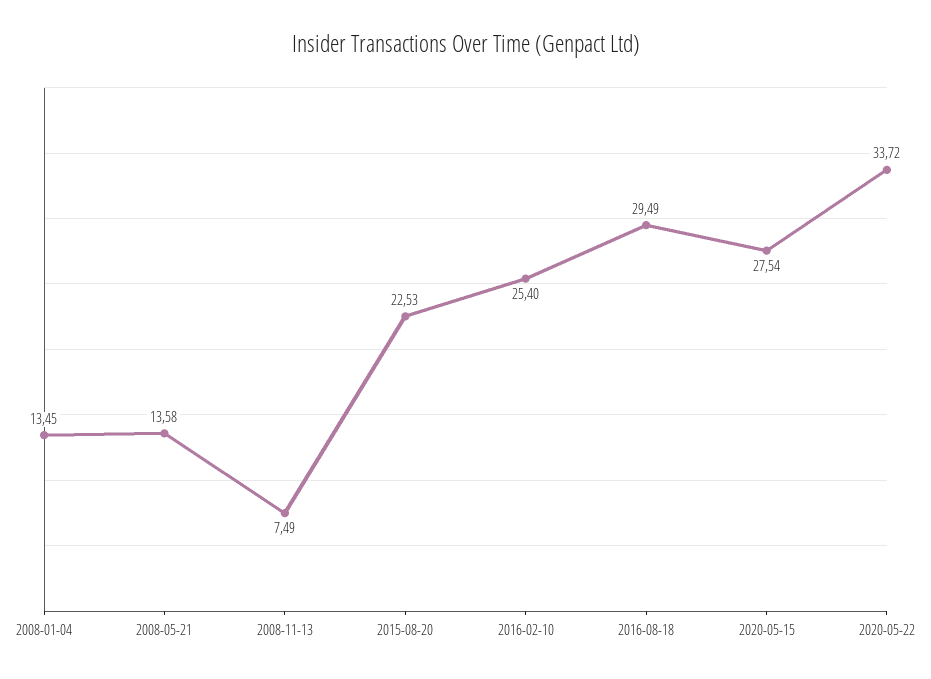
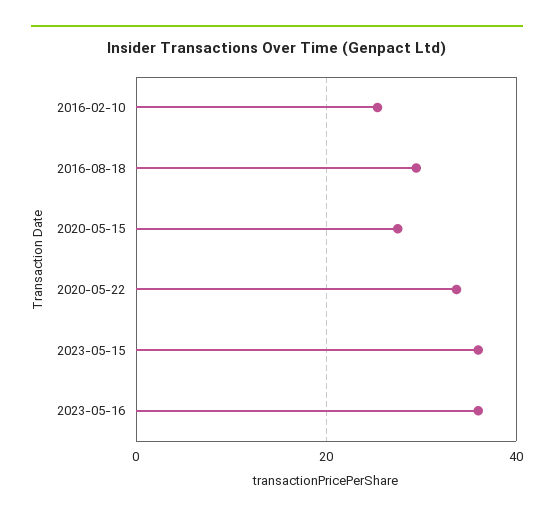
2008-01-04: 13.45 -> none
2008-05-21: 13.58 -> none
2008-11-13: 7.49 -> none
2015-08-20: 22.53 -> none
2023-05-15: none -> 36
2023-05-16: none -> 36

